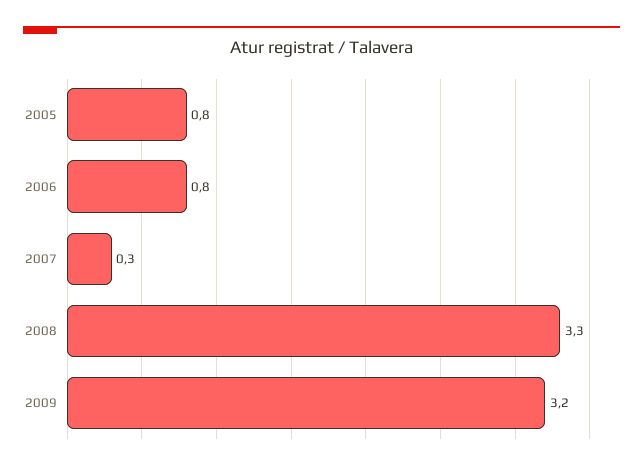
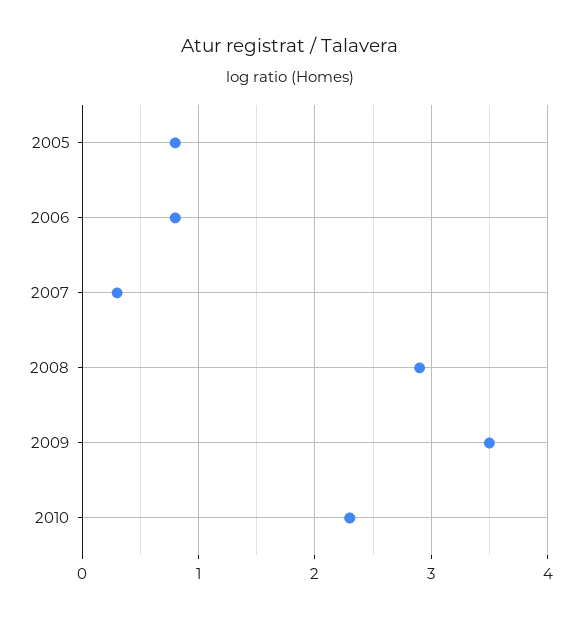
2008: 3.3 -> 2.9
2009: 3.2 -> 3.5
2010: none -> 2.3

